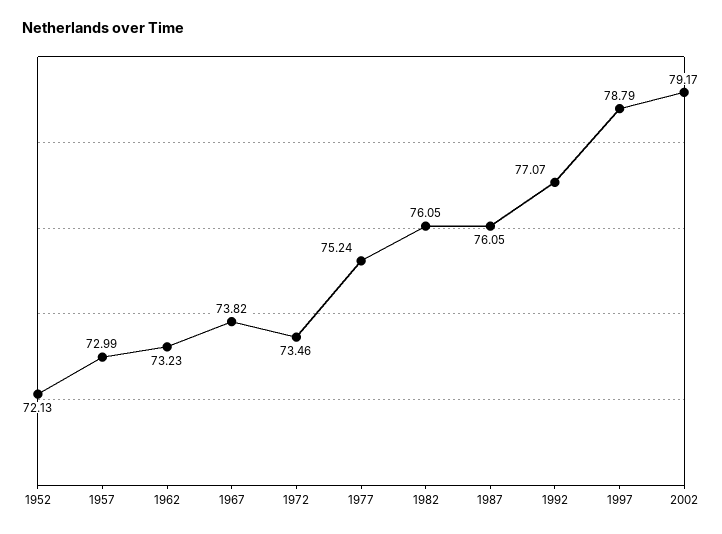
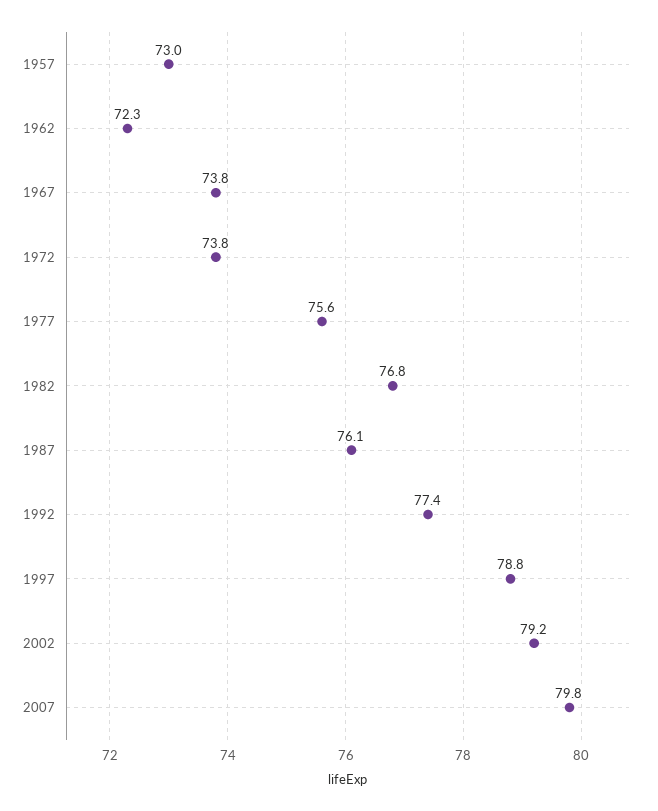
1952: 72.13 -> none
1962: 73.23 -> 72.3
1972: 73.46 -> 73.8
1977: 75.24 -> 75.6
1982: 76.05 -> 76.8
1992: 77.07 -> 77.4
2007: none -> 79.8

